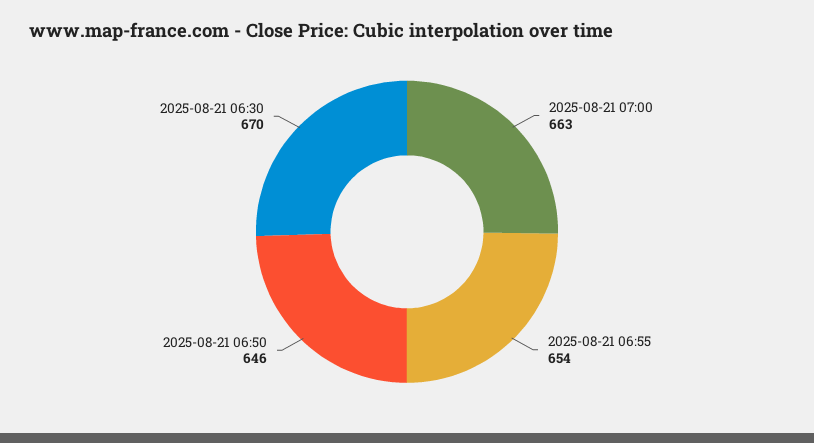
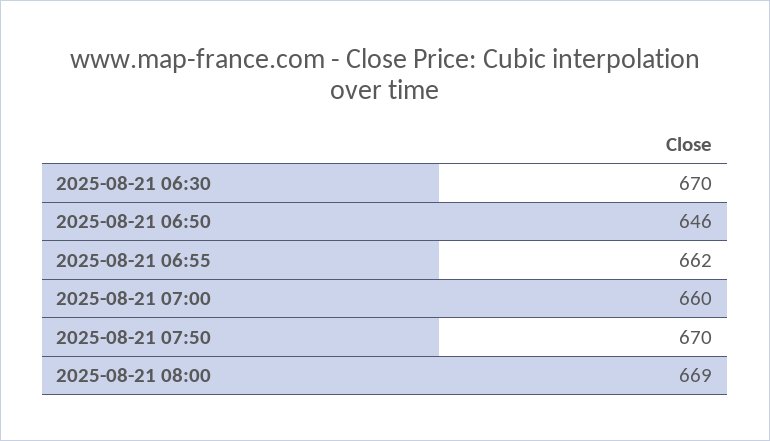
2025-08-21 07:00: 663 -> 660
2025-08-21 06:55: 654 -> 662
2025-08-21 07:50: none -> 670
2025-08-21 08:00: none -> 669

